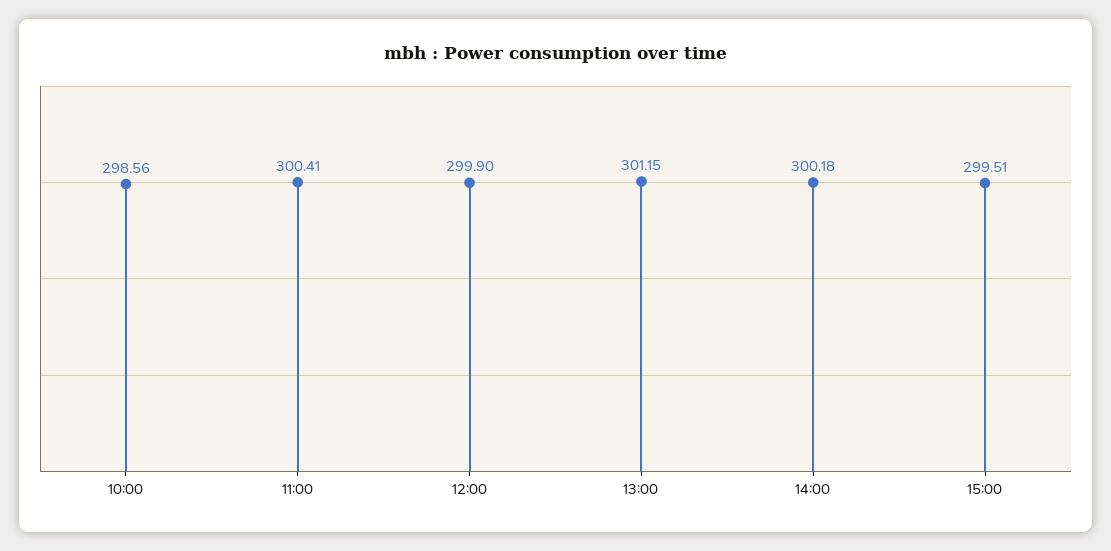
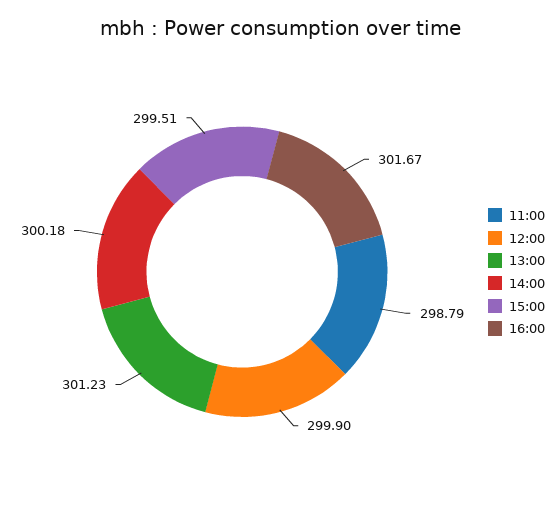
10:00: 298.56 -> none
11:00: 300.41 -> 298.79
13:00: 301.15 -> 301.23
16:00: none -> 301.67

